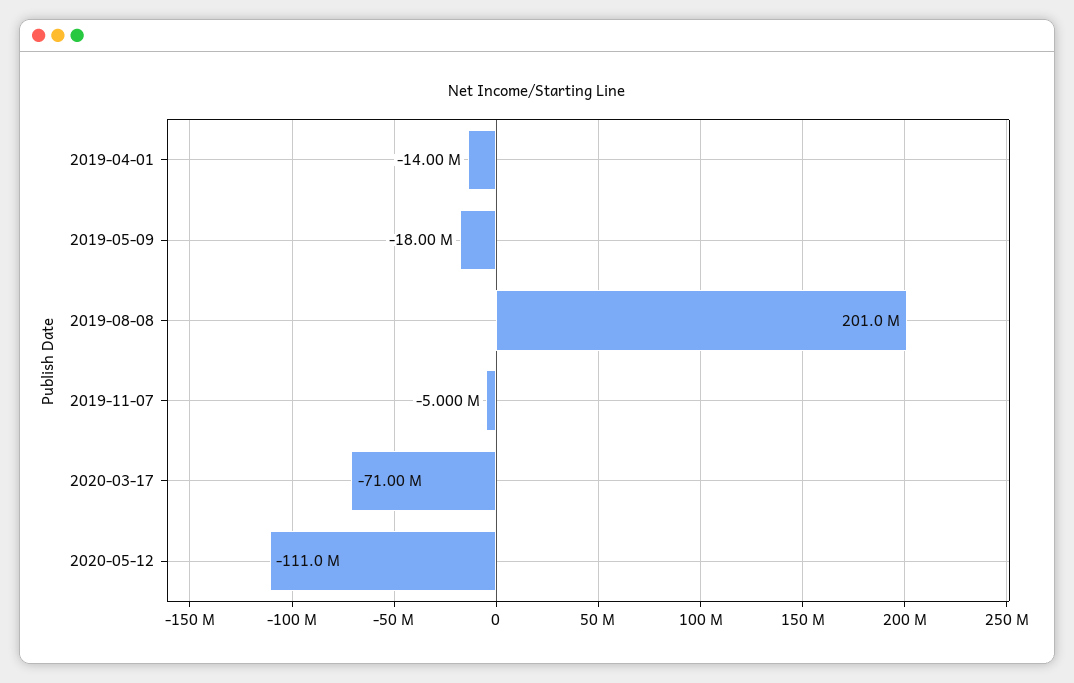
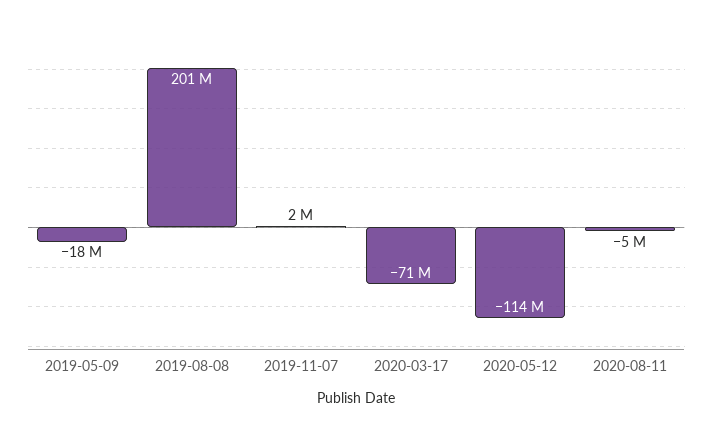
2019-04-01: -14000000 -> none
2019-11-07: -5000000 -> 2000000
2020-05-12: -111000000 -> -114000000
2020-08-11: none -> -5000000

